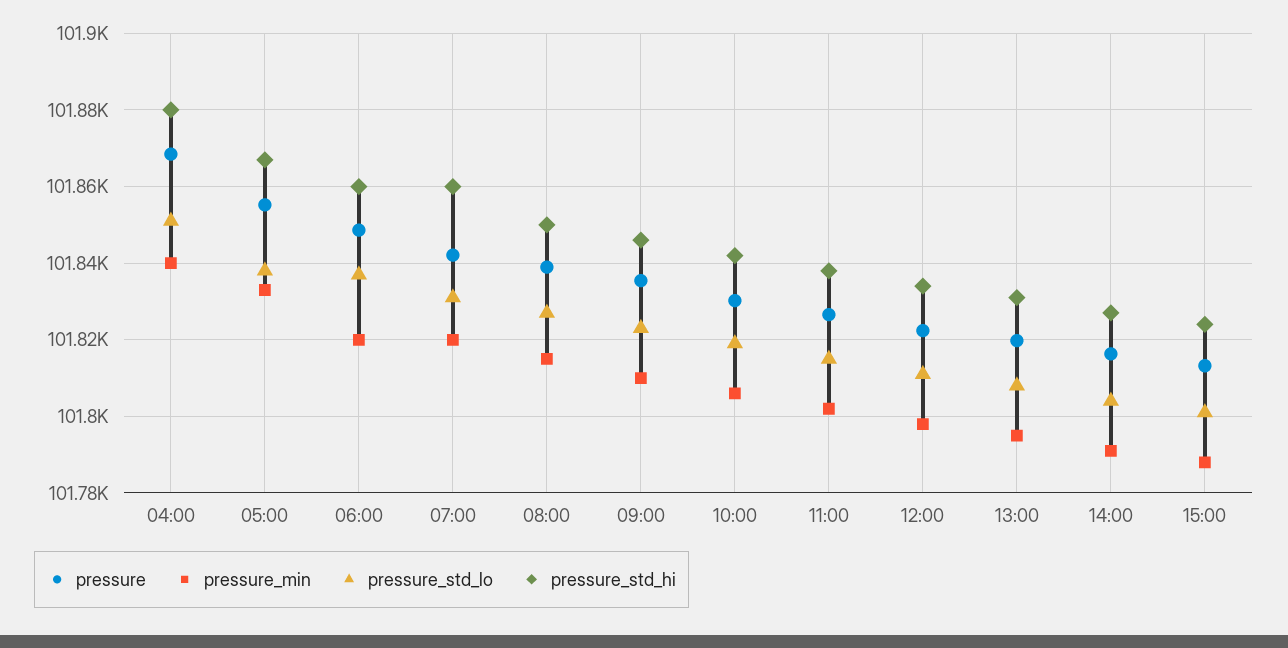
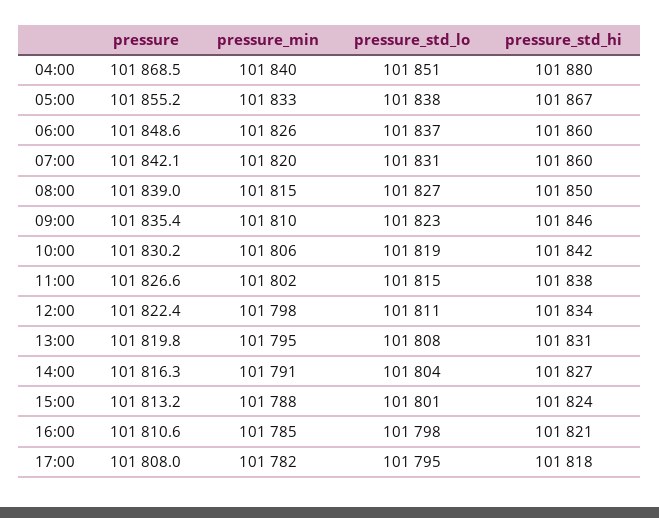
pressure_min, 06:00: 101820 -> 101826
pressure, 16:00: none -> 101810.6
pressure_min, 16:00: none -> 101785
pressure_std_lo, 16:00: none -> 101798
pressure_std_hi, 16:00: none -> 101821
pressure, 17:00: none -> 101808
pressure_min, 17:00: none -> 101782
pressure_std_lo, 17:00: none -> 101795
pressure_std_hi, 17:00: none -> 101818

